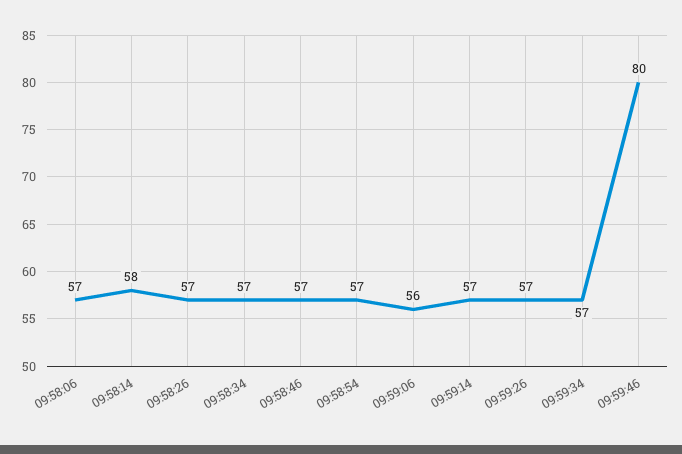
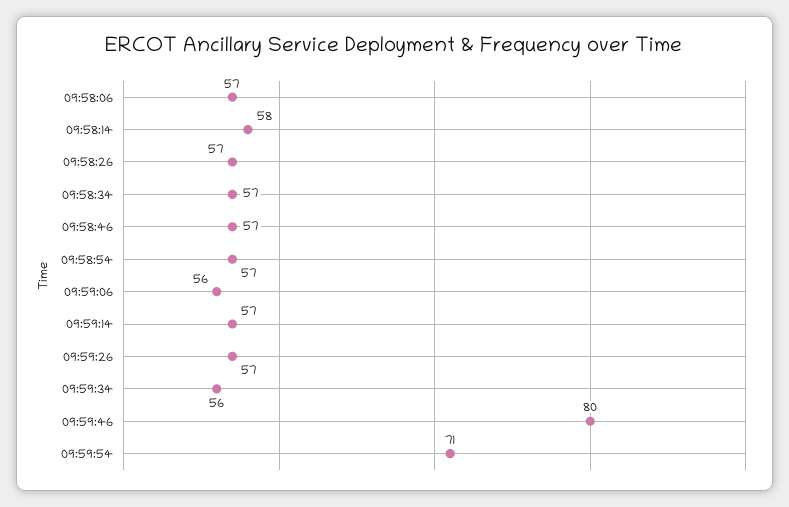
09:59:34: 57 -> 56
09:59:54: none -> 71

